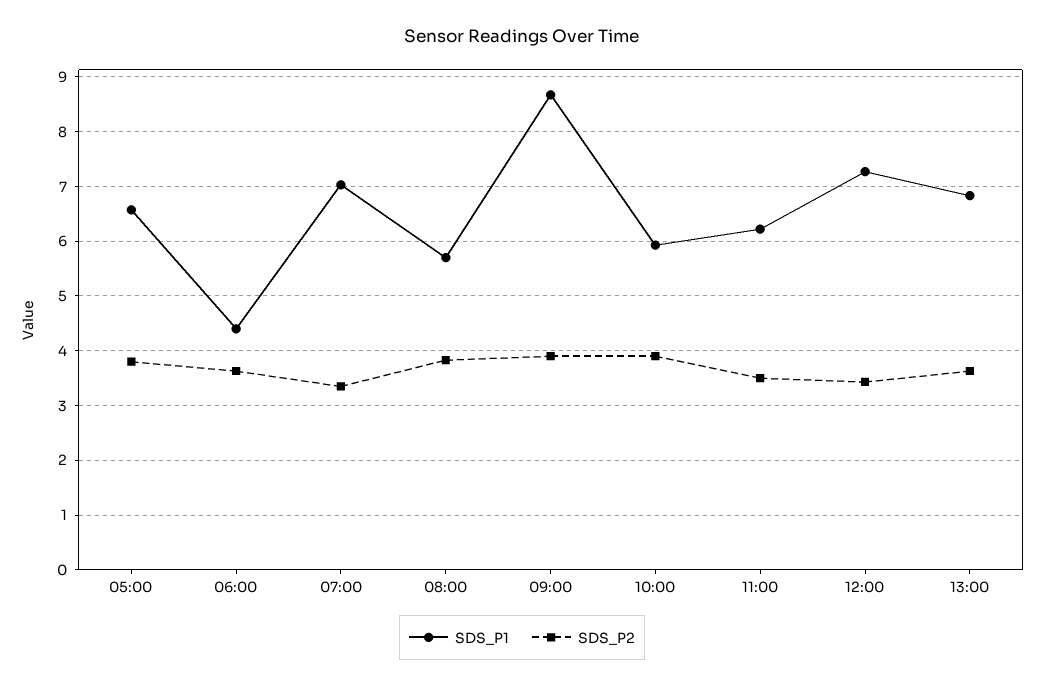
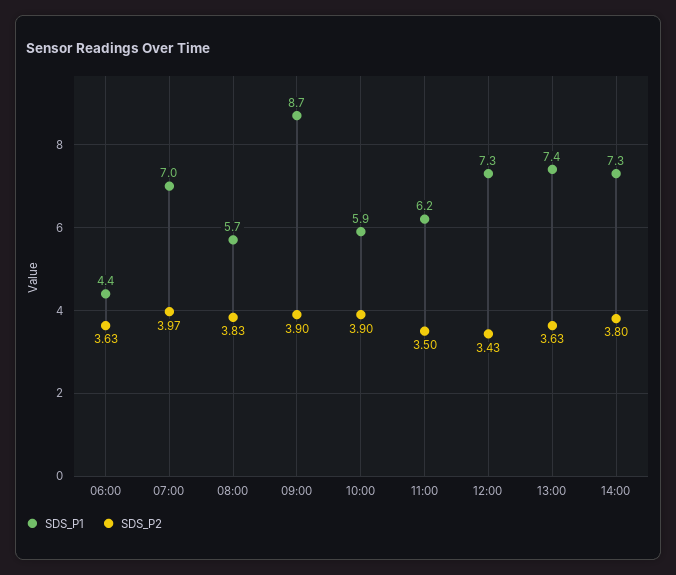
SDS_P1, 05:00: 6.6 -> none
SDS_P2, 05:00: 3.8 -> none
SDS_P2, 07:00: 3.4 -> 3.97
SDS_P1, 13:00: 6.8 -> 7.4
SDS_P1, 14:00: none -> 7.3
SDS_P2, 14:00: none -> 3.8

